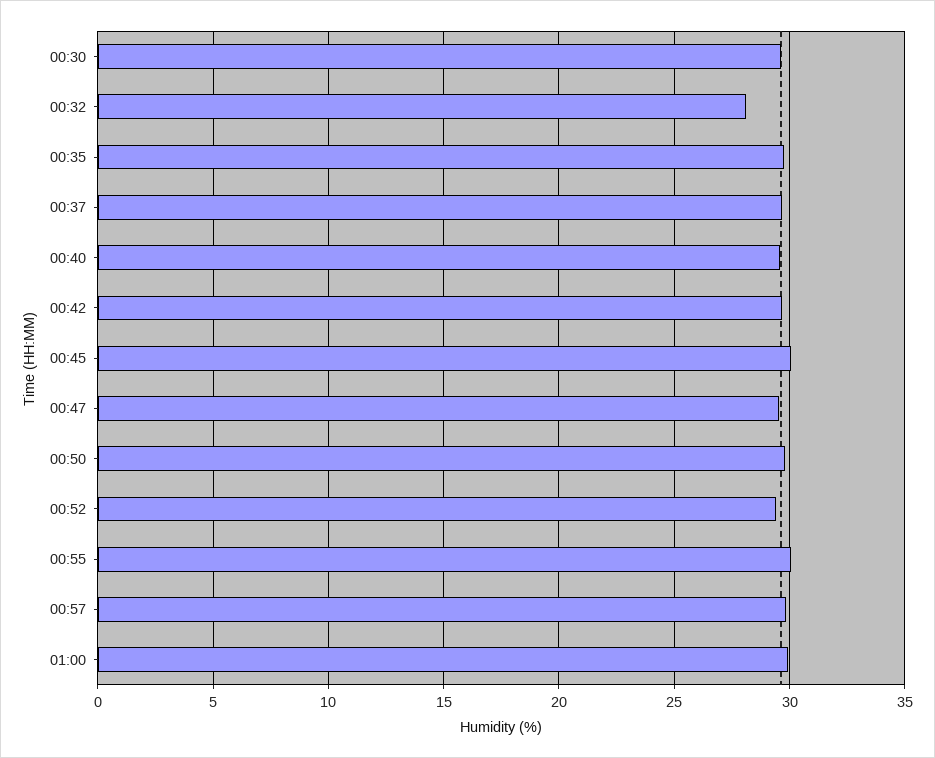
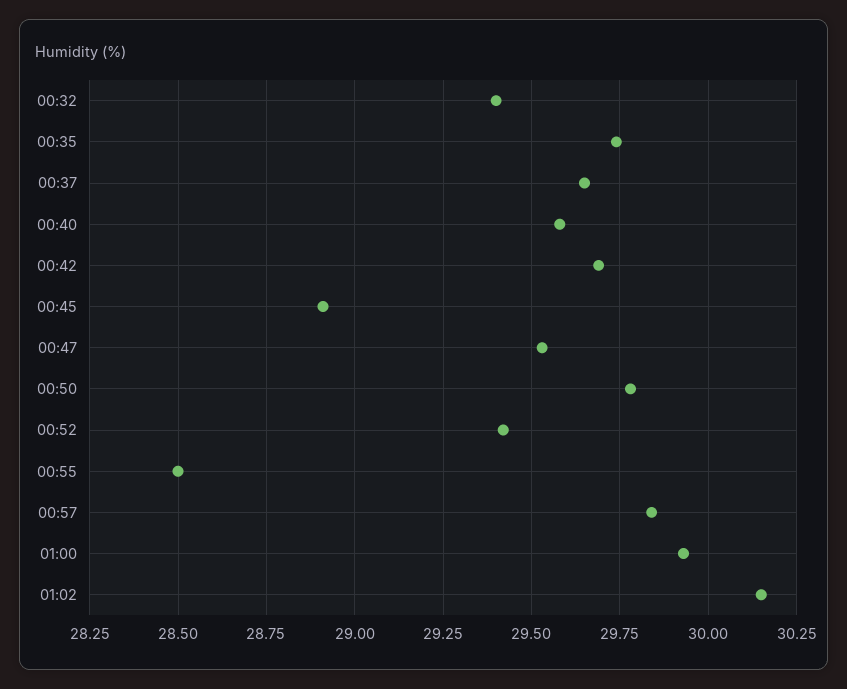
00:30: 29.5 -> none
00:32: 28 -> 29.4
00:45: 30 -> 28.9
00:55: 30 -> 28.5
01:02: none -> 30.15

